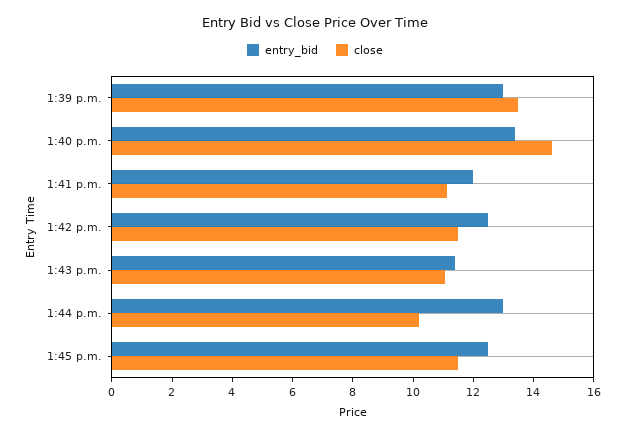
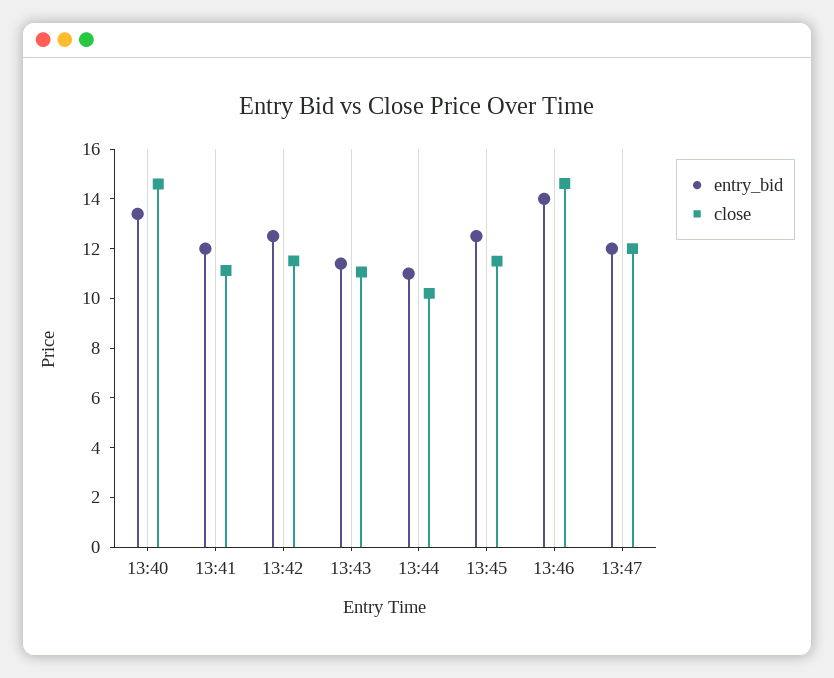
entry_bid, 1:39 p.m.: 13 -> none
close, 1:39 p.m.: 13.5 -> none
entry_bid, 1:44 p.m.: 13 -> 11
entry_bid, 13:46: none -> 14
close, 13:46: none -> 14.5
entry_bid, 13:47: none -> 12
close, 13:47: none -> 12

